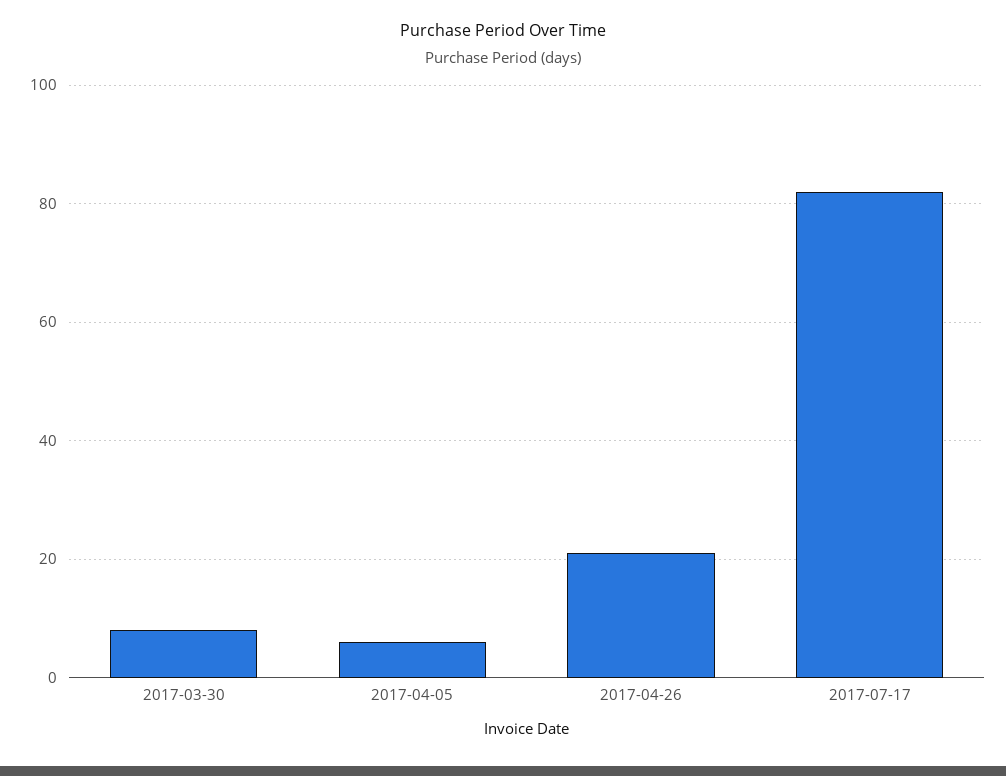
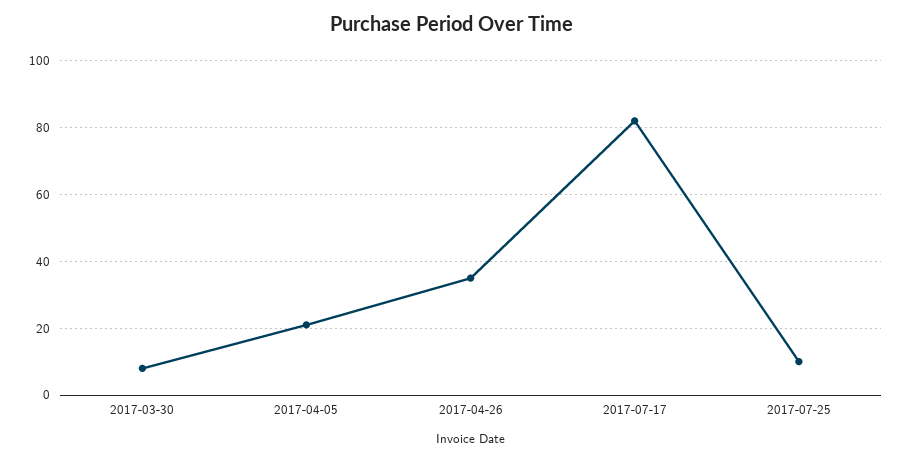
2017-04-05: 5 -> 20
2017-04-26: 20 -> 35
2017-07-25: none -> 10

